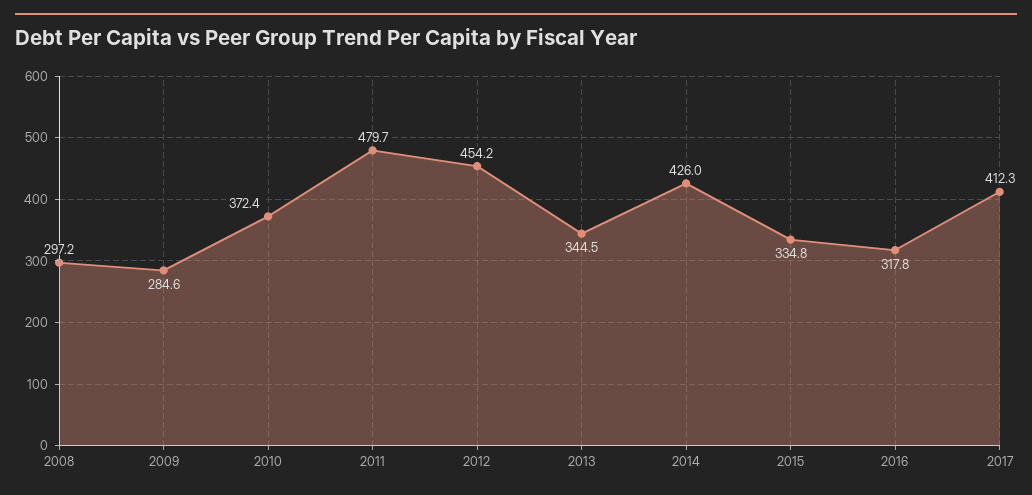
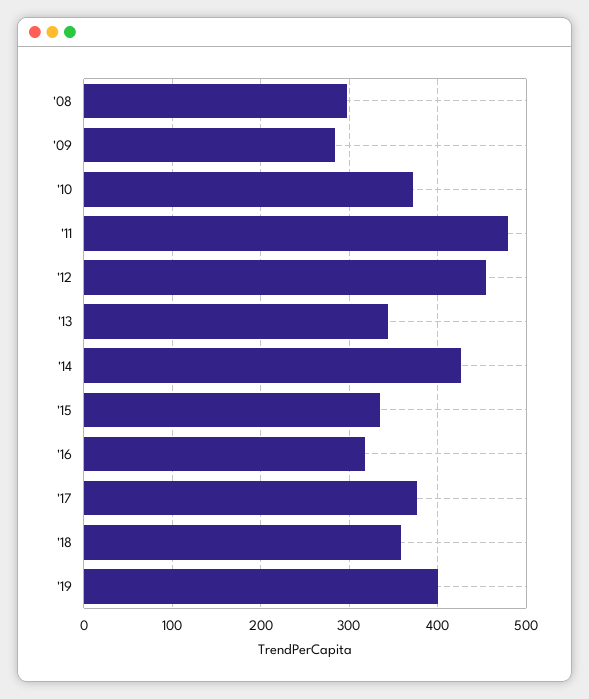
2017: 412.3 -> 380
'18: none -> 360
'19: none -> 400

